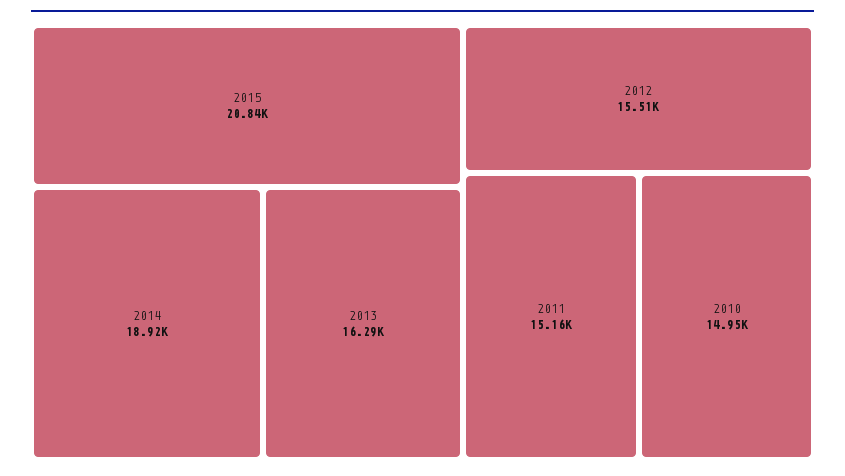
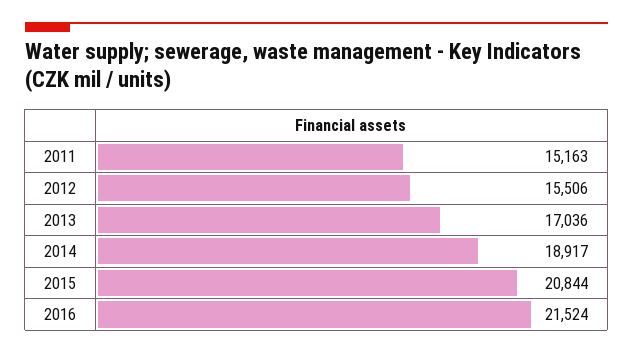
2013: 16290 -> 17036
2010: 14950 -> none
2016: none -> 21524

